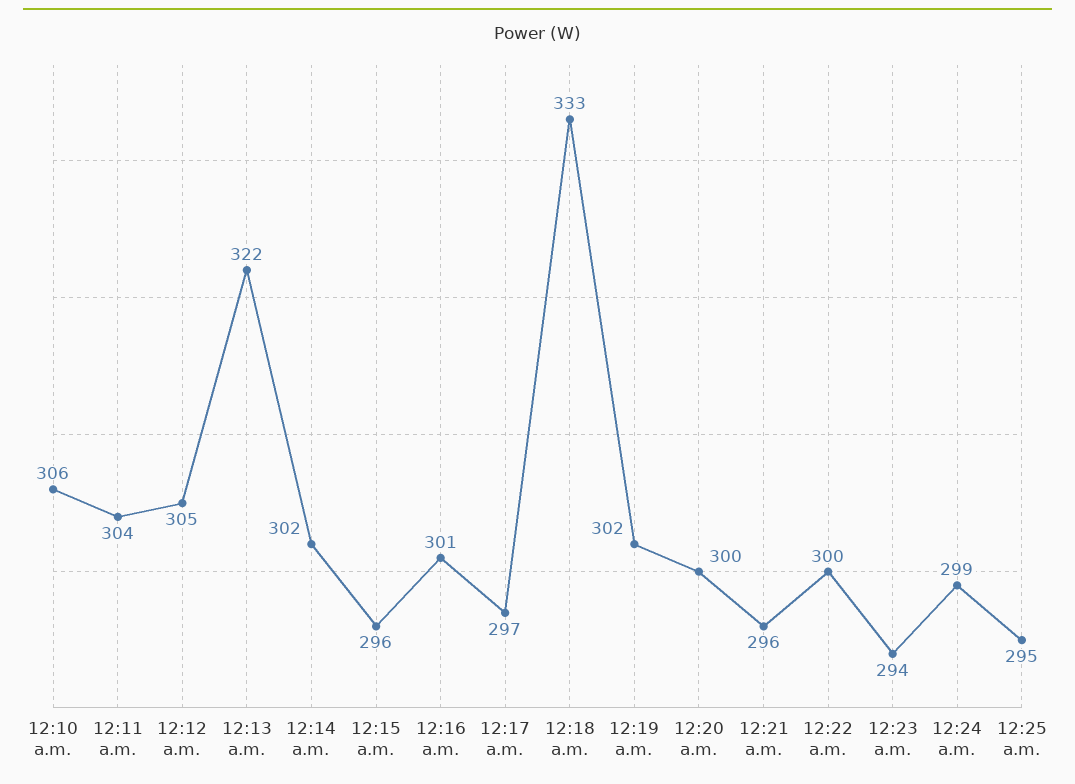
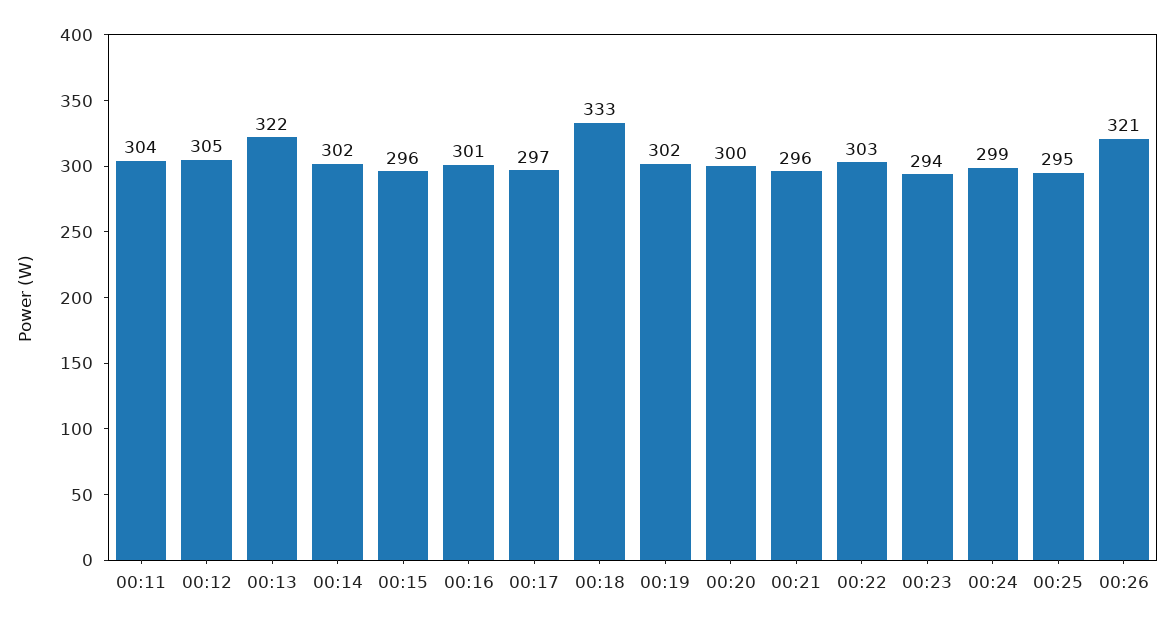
12:10 a.m.: 306 -> none
12:22 a.m.: 300 -> 303
00:26: none -> 321

